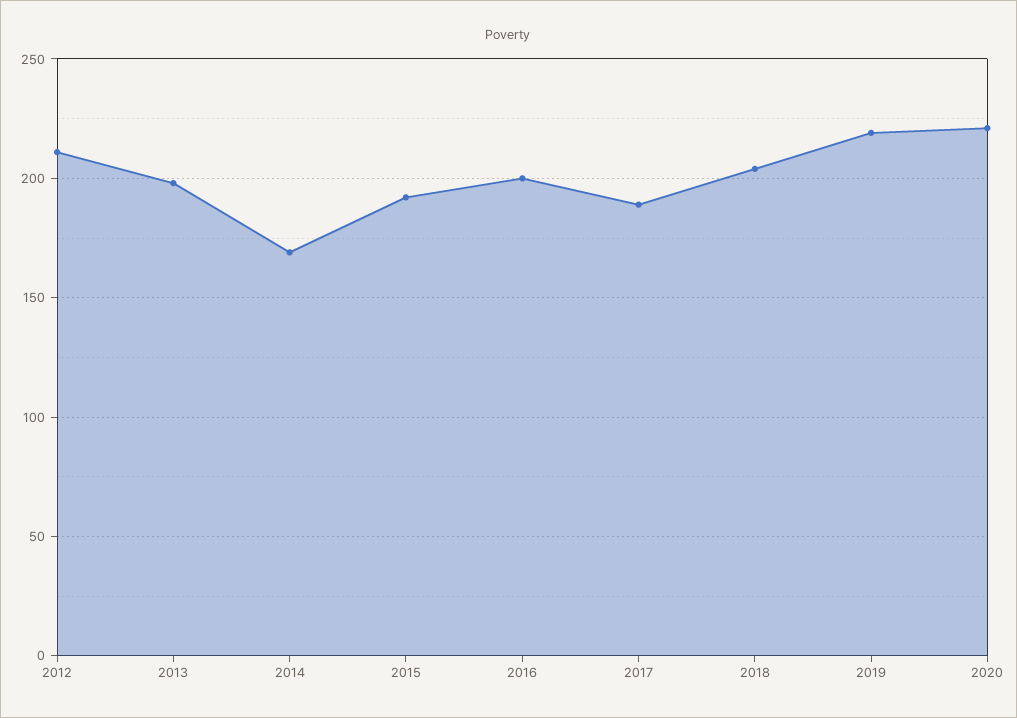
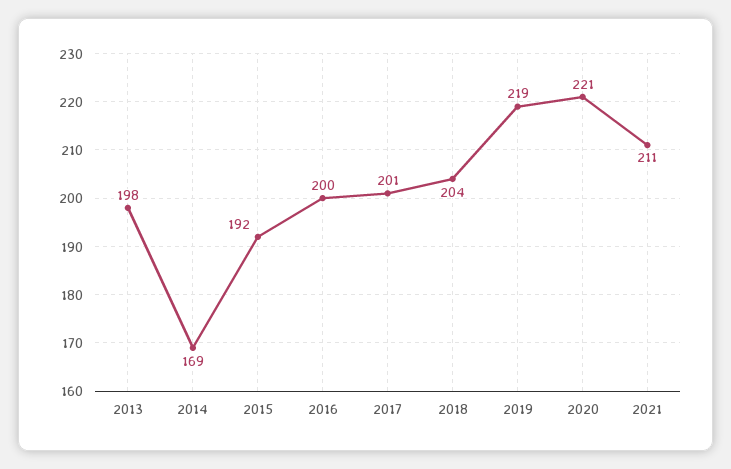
2012: 210 -> none
2017: 190 -> 201
2021: none -> 211

